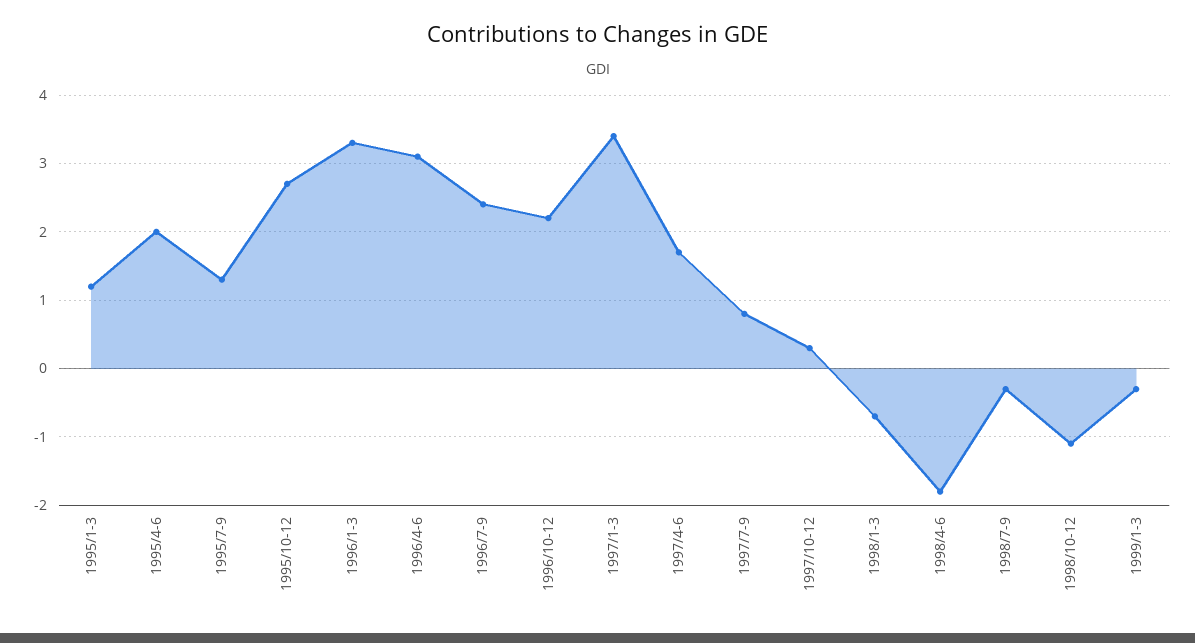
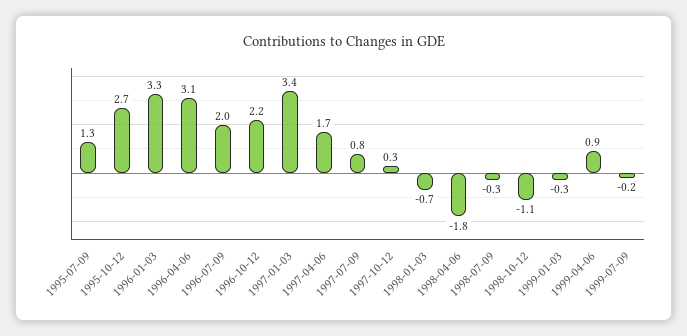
1995/1-3: 1.2 -> none
1995/4-6: 2 -> none
1996/7-9: 2.4 -> 2
1999-04-06: none -> 0.9
1999-07-09: none -> -0.2

